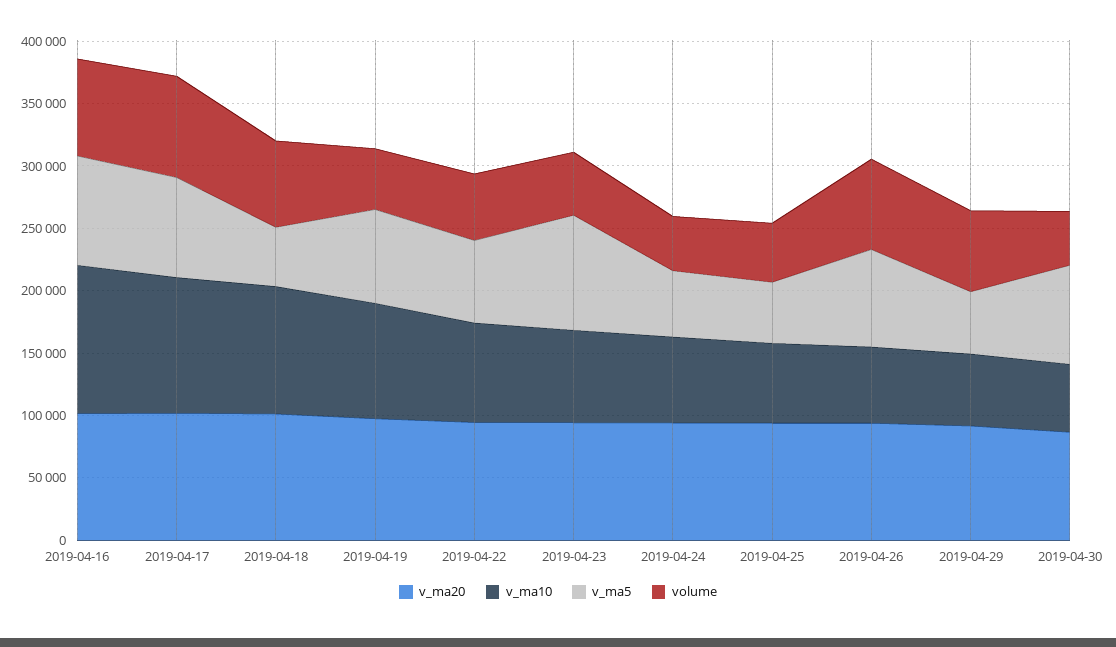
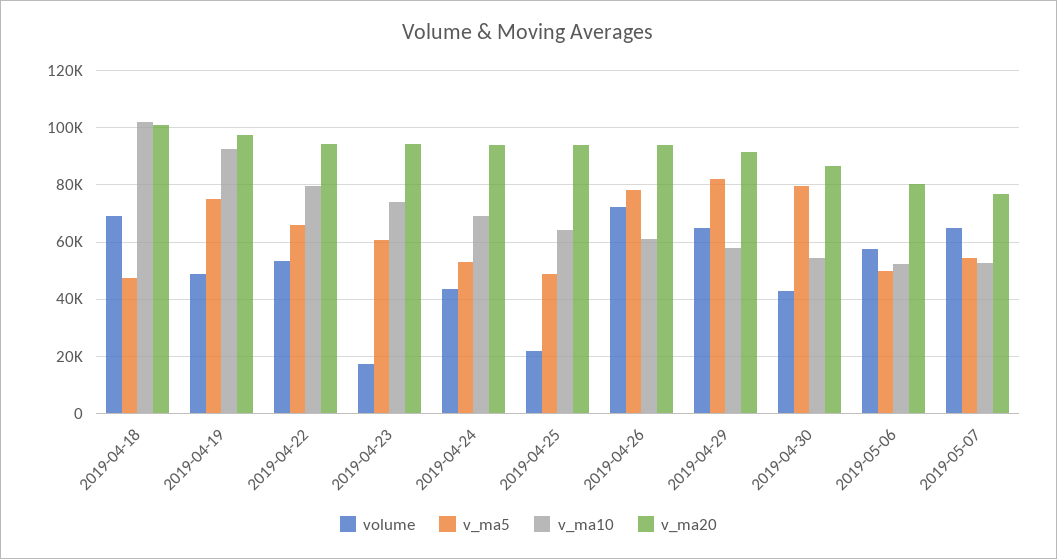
v_ma20, 2019-04-16: 100000 -> none
v_ma10, 2019-04-16: 120000 -> none
v_ma5, 2019-04-16: 90000 -> none
volume, 2019-04-16: 80000 -> none
v_ma20, 2019-04-17: 100000 -> none
v_ma10, 2019-04-17: 110000 -> none
v_ma5, 2019-04-17: 80000 -> none
volume, 2019-04-17: 80000 -> none
v_ma5, 2019-04-23: 90000 -> 60000
volume, 2019-04-23: 50000 -> 17500
volume, 2019-04-25: 50000 -> 22500
v_ma5, 2019-04-29: 50000 -> 82500
volume, 2019-05-06: none -> 57500
v_ma5, 2019-05-06: none -> 50000
v_ma10, 2019-05-06: none -> 52500
v_ma20, 2019-05-06: none -> 80000
volume, 2019-05-07: none -> 65000
v_ma5, 2019-05-07: none -> 55000
v_ma10, 2019-05-07: none -> 52500
v_ma20, 2019-05-07: none -> 77500

